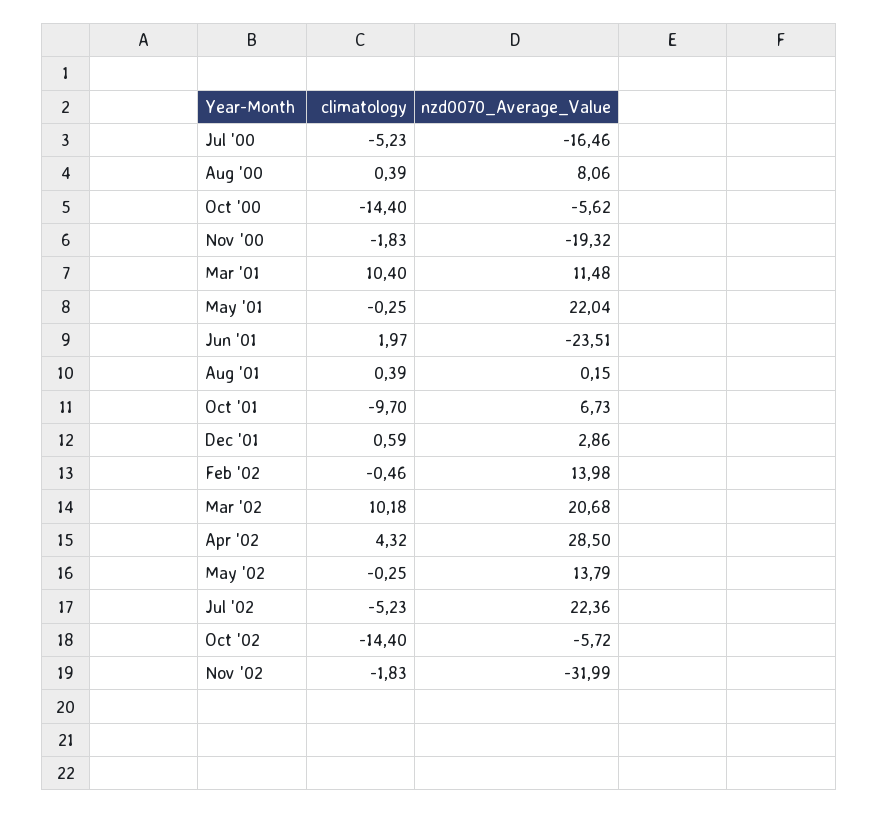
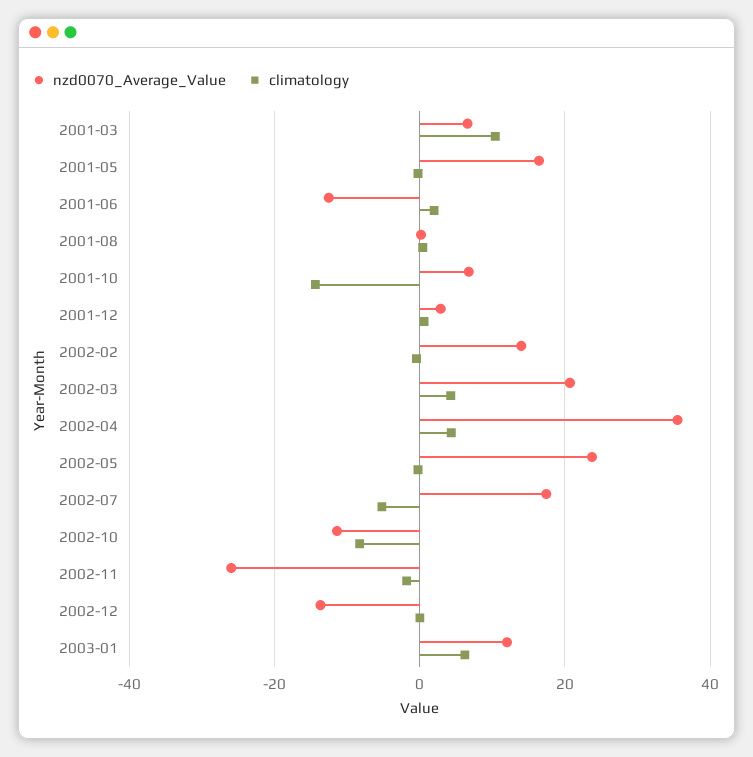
climatology, Jul '00: -5.23 -> none
nzd0070_Average_Value, Jul '00: -16.46 -> none
climatology, Aug '00: 0.39 -> none
nzd0070_Average_Value, Aug '00: 8.06 -> none
climatology, Oct '00: -14.4 -> none
nzd0070_Average_Value, Oct '00: -5.62 -> none
climatology, Nov '00: -1.83 -> none
nzd0070_Average_Value, Nov '00: -19.32 -> none
nzd0070_Average_Value, Mar '01: 11.48 -> 6
nzd0070_Average_Value, May '01: 22.04 -> 16
nzd0070_Average_Value, Jun '01: -23.51 -> -12
climatology, Oct '01: -9.7 -> -14
climatology, Mar '02: 10.18 -> 4
nzd0070_Average_Value, Apr '02: 28.5 -> 36
nzd0070_Average_Value, May '02: 13.79 -> 24
nzd0070_Average_Value, Jul '02: 22.36 -> 18
climatology, Oct '02: -14.4 -> -8
nzd0070_Average_Value, Oct '02: -5.72 -> -12
nzd0070_Average_Value, Nov '02: -31.99 -> -26
nzd0070_Average_Value, 2002-12: none -> -14
climatology, 2002-12: none -> 0
nzd0070_Average_Value, 2003-01: none -> 12
climatology, 2003-01: none -> 6

